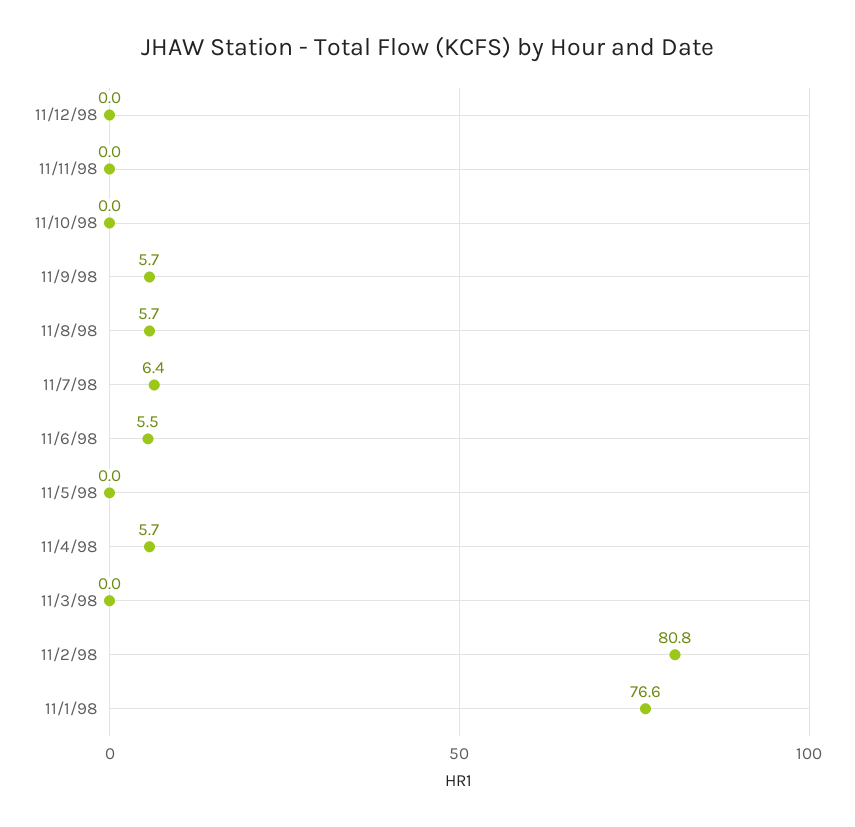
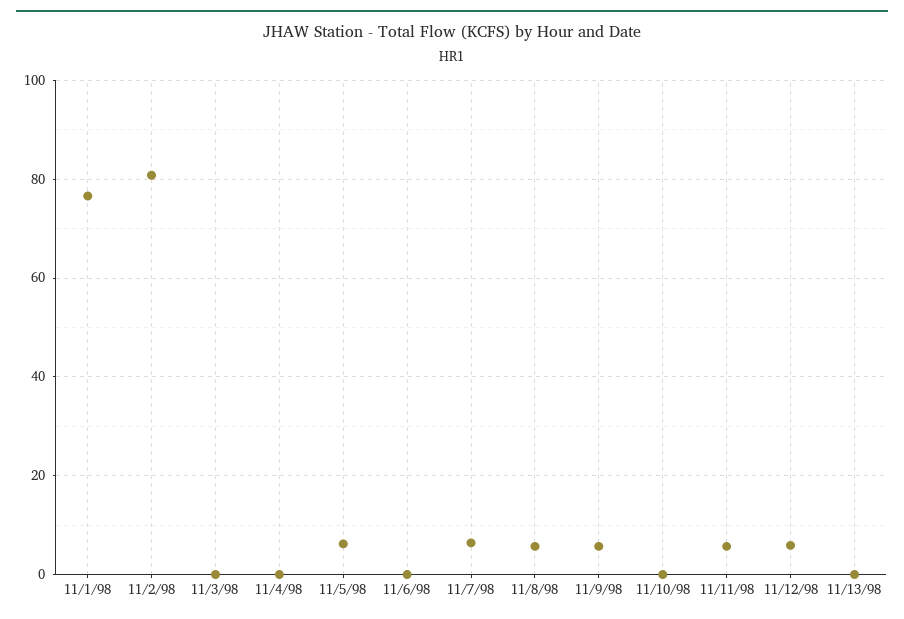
11/12/98: 0 -> 6
11/11/98: 0 -> 6
11/6/98: 5.5 -> 0
11/5/98: 0 -> 6
11/4/98: 5.7 -> 0
11/13/98: none -> 0

